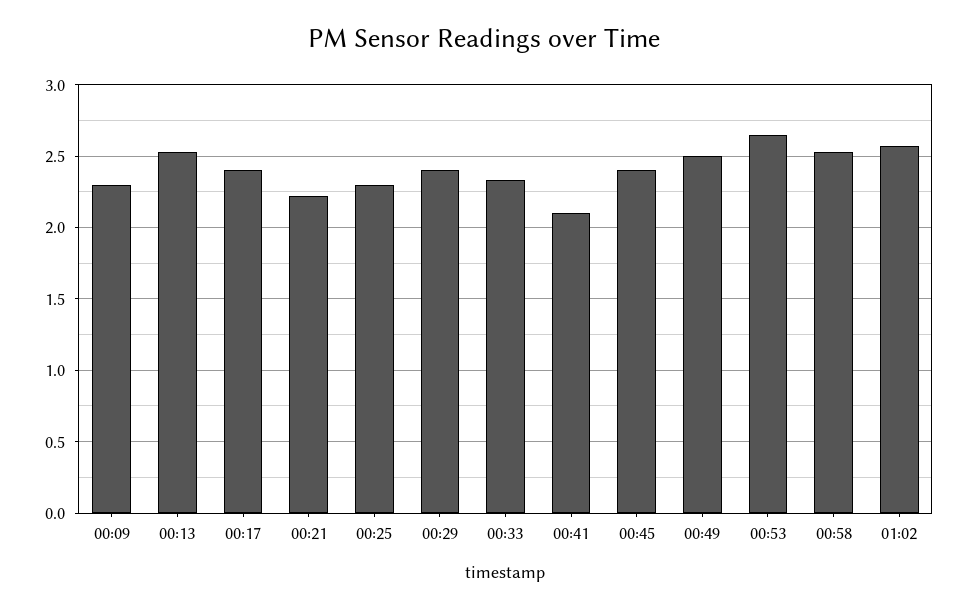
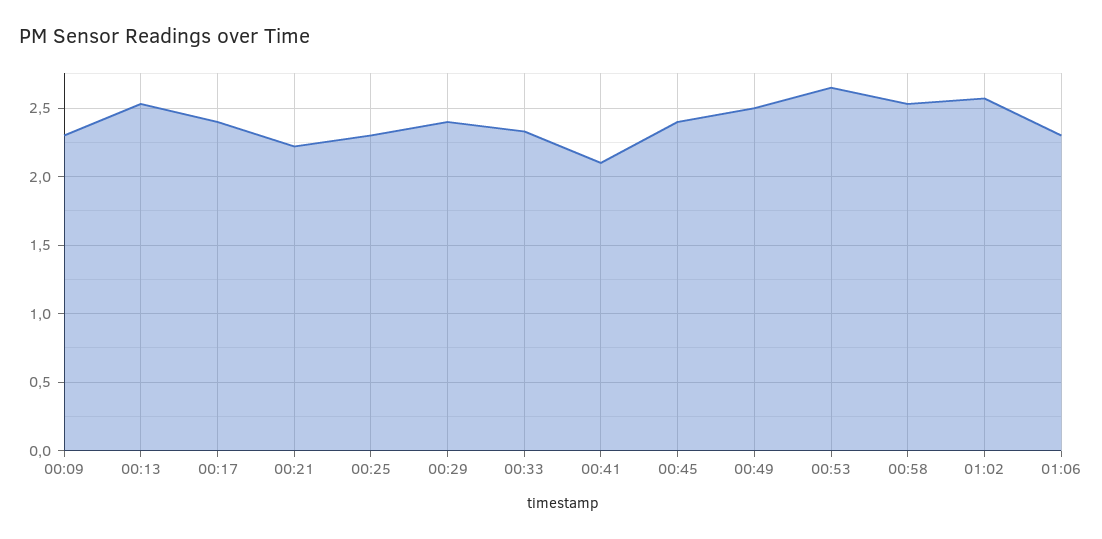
01:06: none -> 2.3

